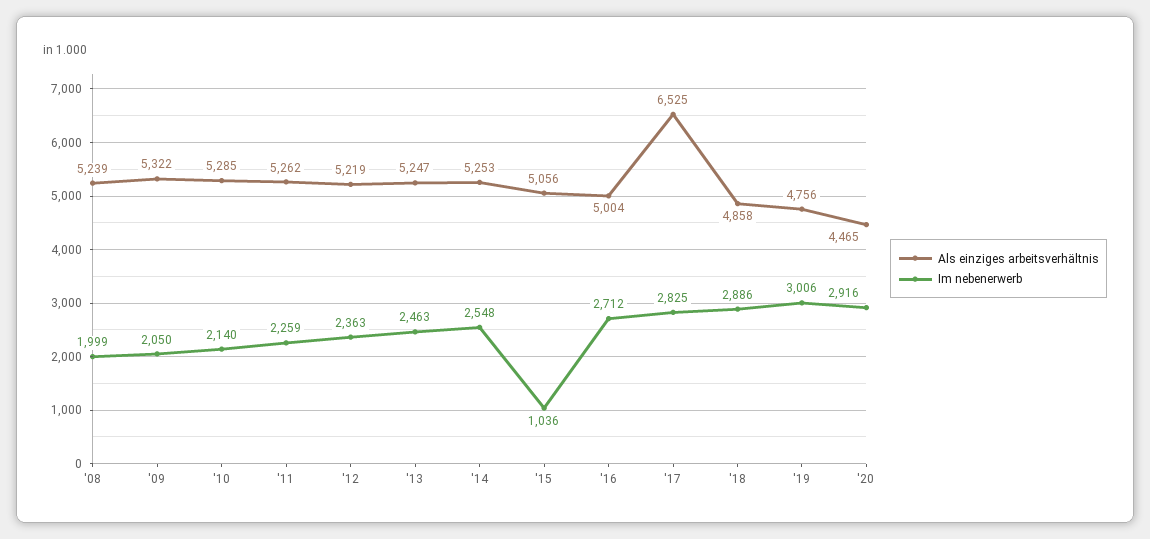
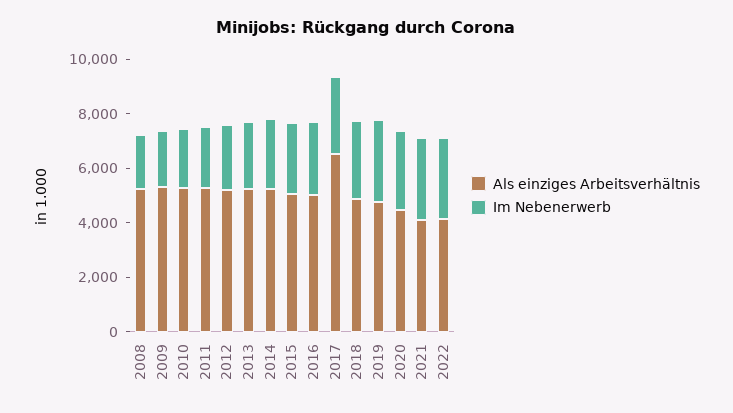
Im nebenerwerb, '15: 1036 -> 2500
Als einziges arbeitsverhältnis, 2021: none -> 4000
Im nebenerwerb, 2021: none -> 3000
Als einziges arbeitsverhältnis, 2022: none -> 4000
Im nebenerwerb, 2022: none -> 3000

